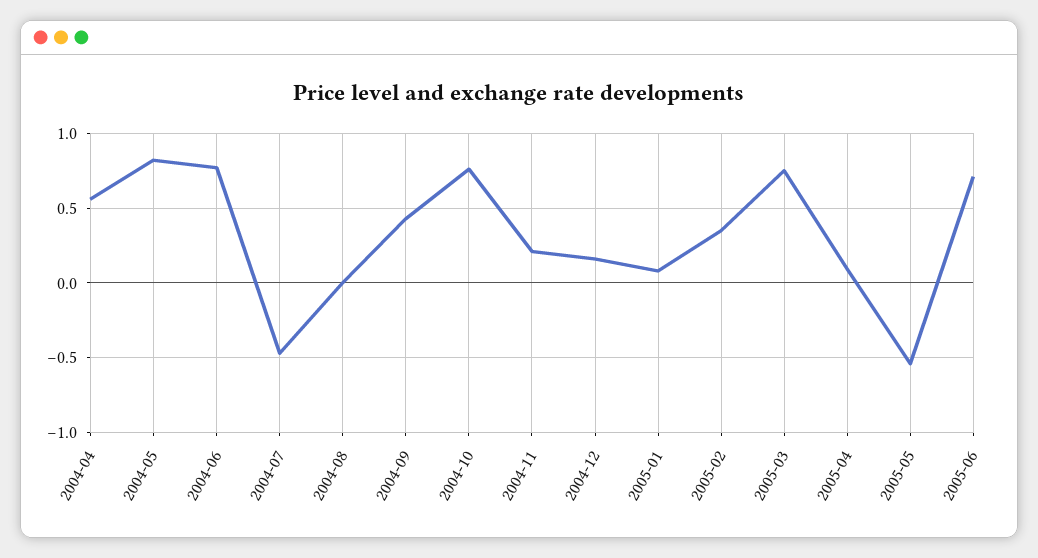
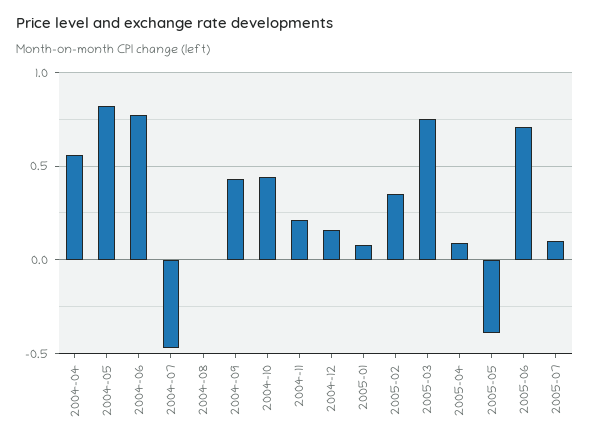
2004-10: 0.75 -> 0.45
2005-05: -0.55 -> -0.4
2005-07: none -> 0.1

